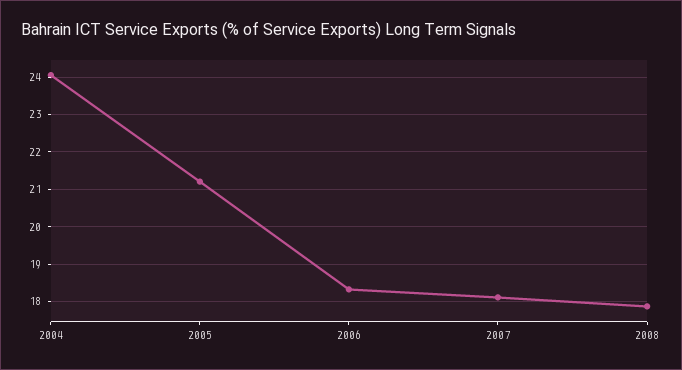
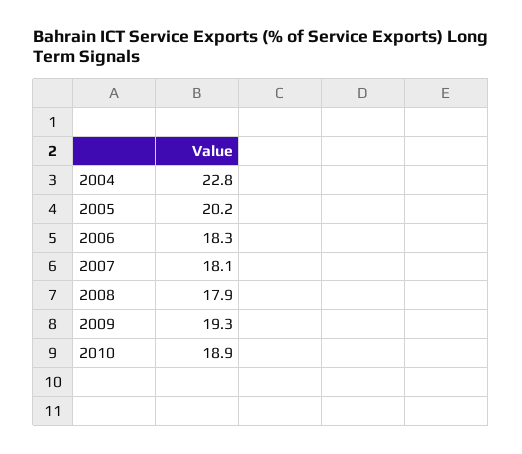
2004: 24 -> 22.8
2005: 21.2 -> 20.2
2009: none -> 19.3
2010: none -> 18.9

